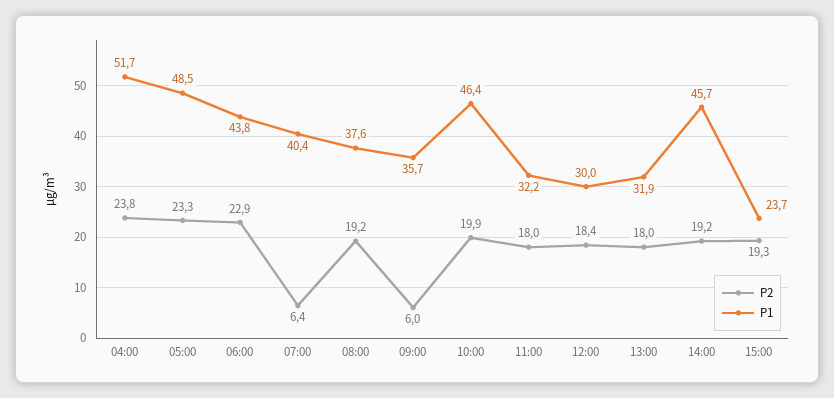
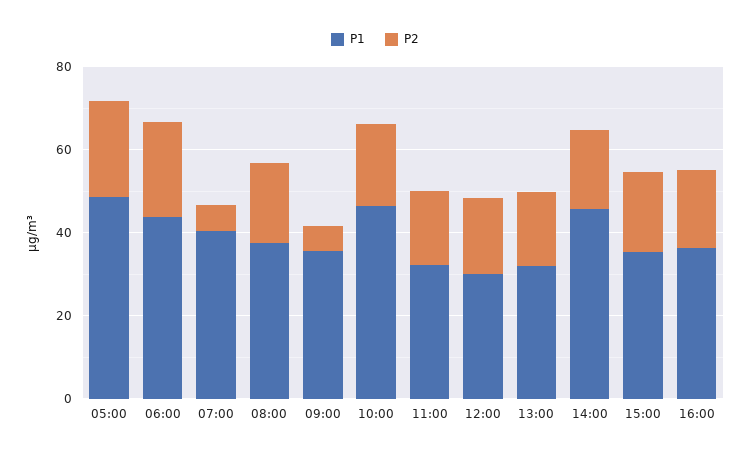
P2, 04:00: 23.8 -> none
P1, 04:00: 51.7 -> none
P1, 15:00: 23.7 -> 35
P1, 16:00: none -> 35
P2, 16:00: none -> 20

